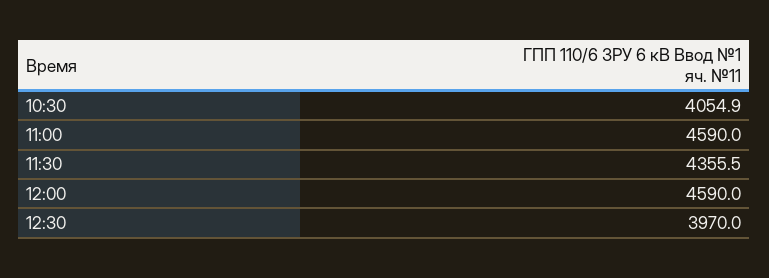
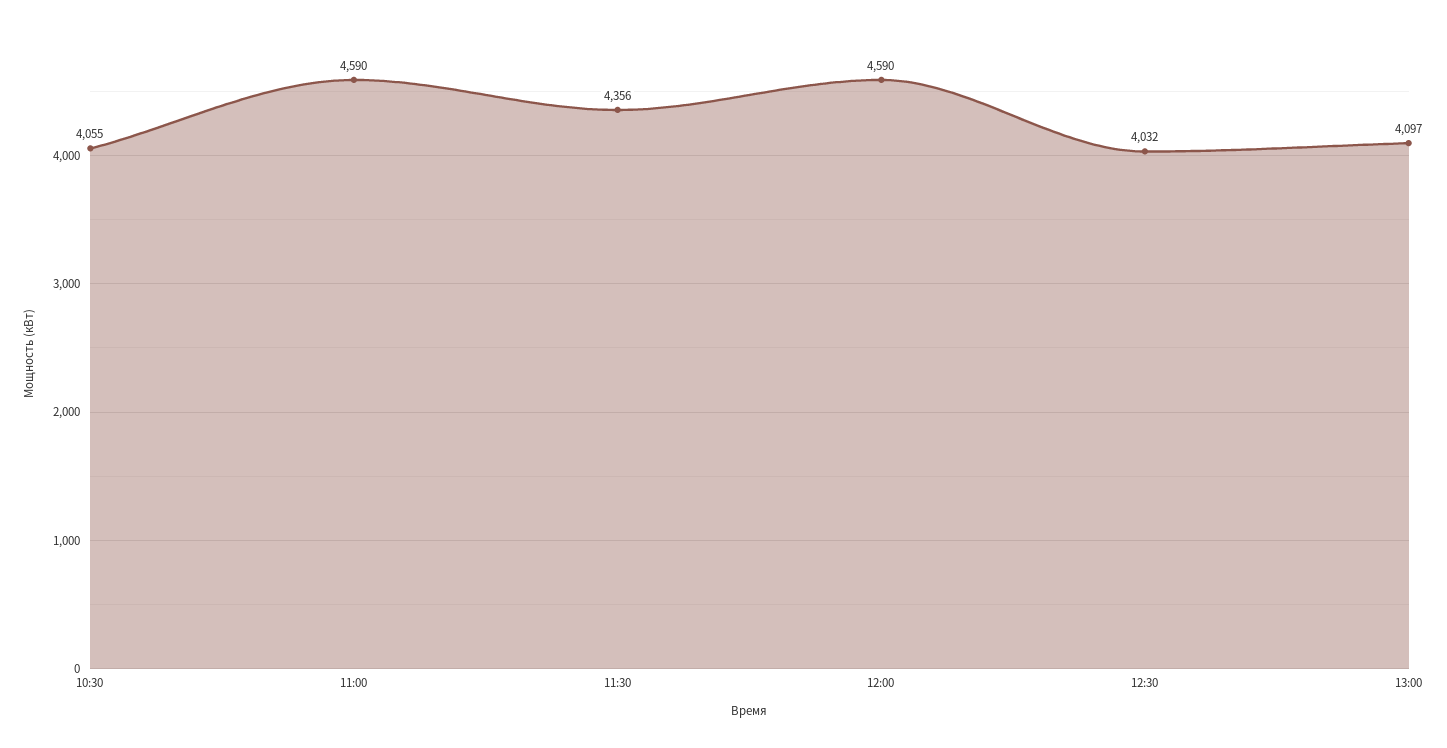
12:30: 3970 -> 4032
13:00: none -> 4097

